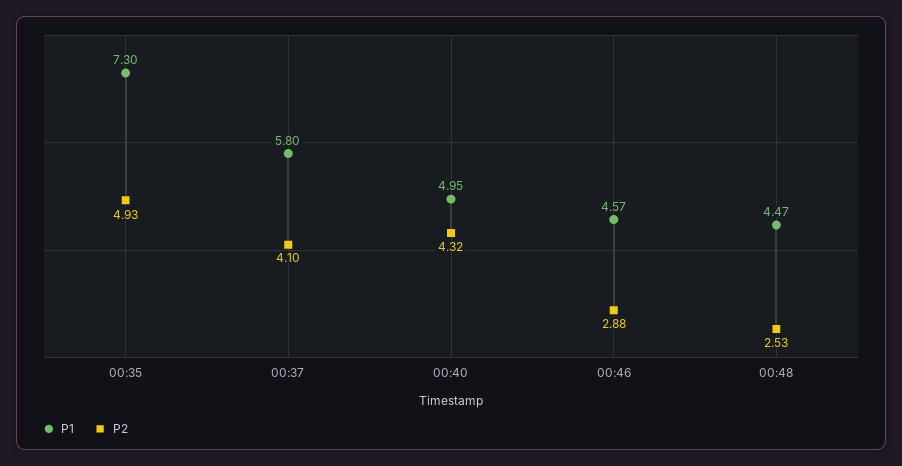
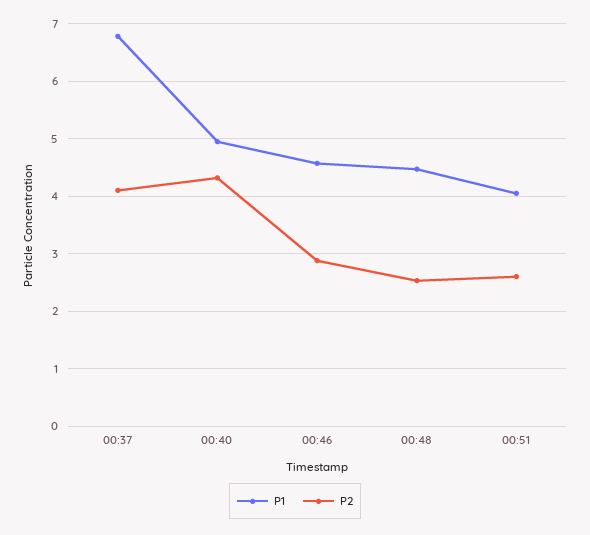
P1, 00:35: 7.3 -> none
P2, 00:35: 4.93 -> none
P1, 00:37: 5.8 -> 6.8
P1, 00:51: none -> 4
P2, 00:51: none -> 2.6

